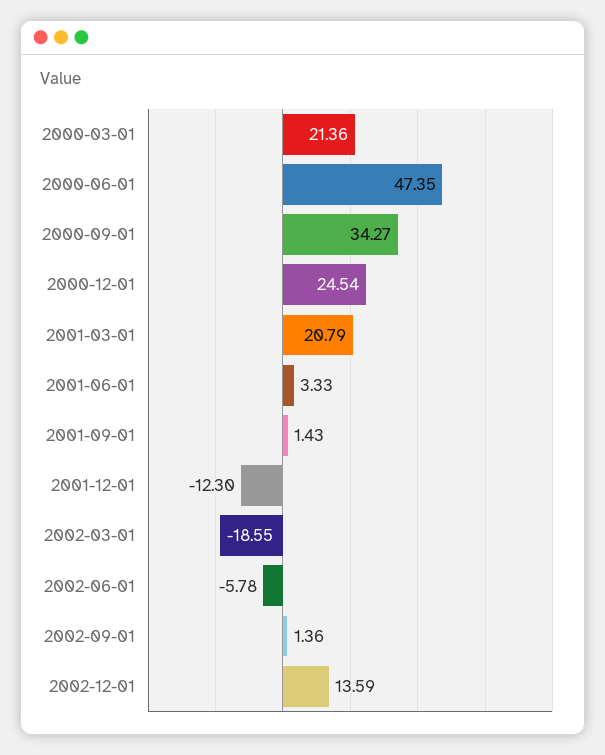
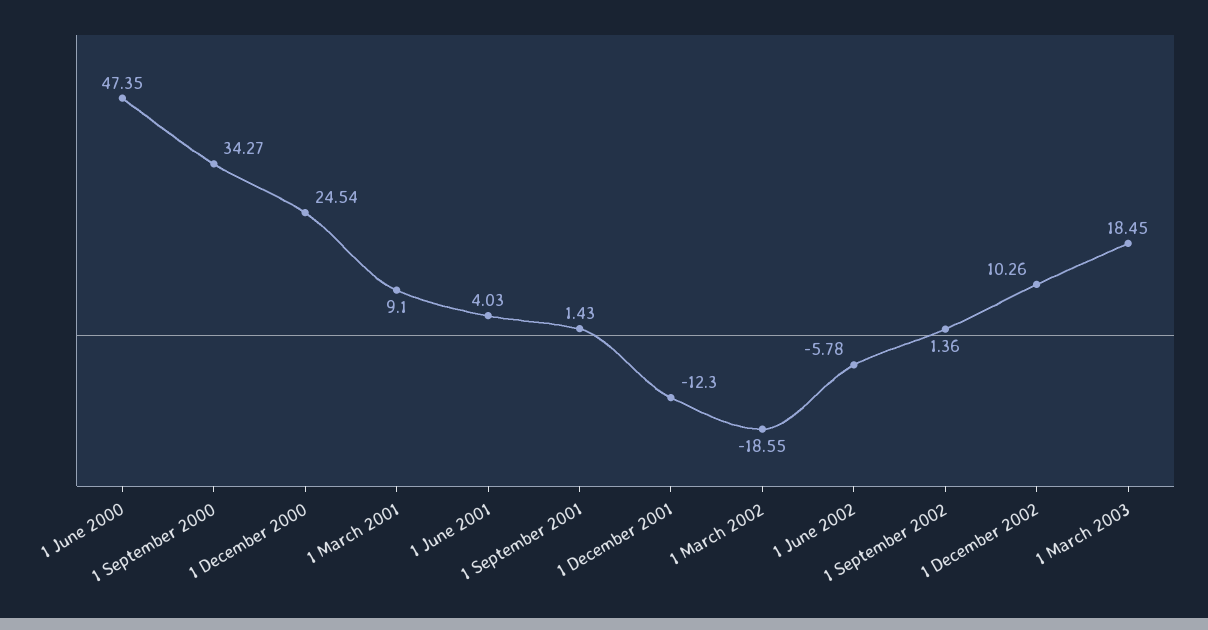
2000-03-01: 21.36 -> none
2001-03-01: 20.79 -> 9.1
2001-06-01: 3.33 -> 4.03
2002-12-01: 13.59 -> 10.26
1 March 2003: none -> 18.45

